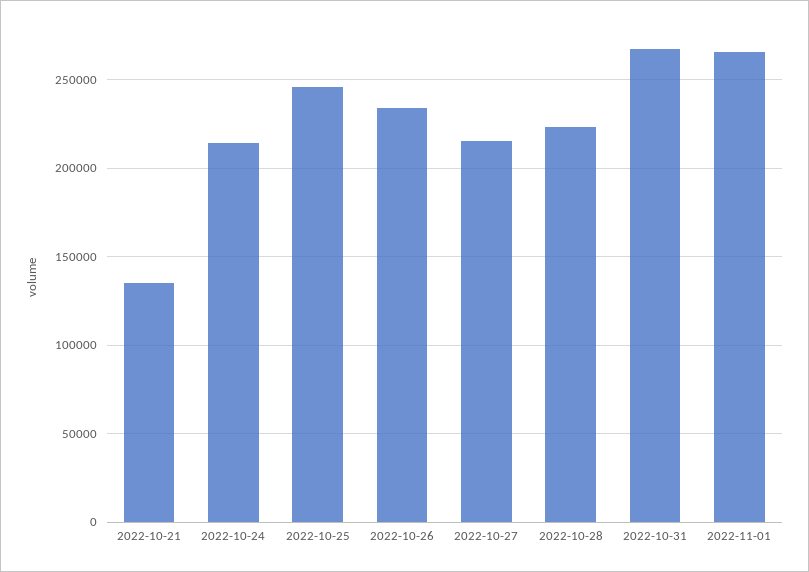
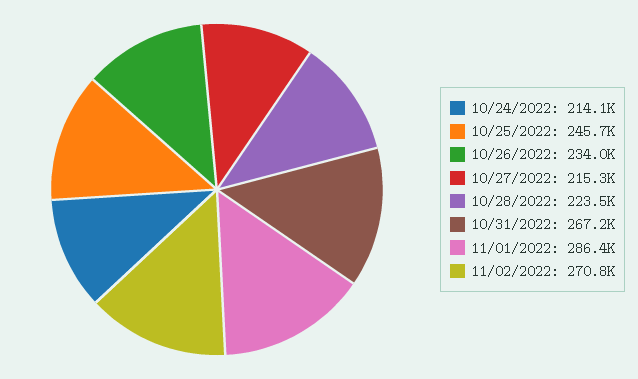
2022-10-21: 135000 -> none
2022-11-01: 265000 -> 286400
11/02/2022: none -> 270800

